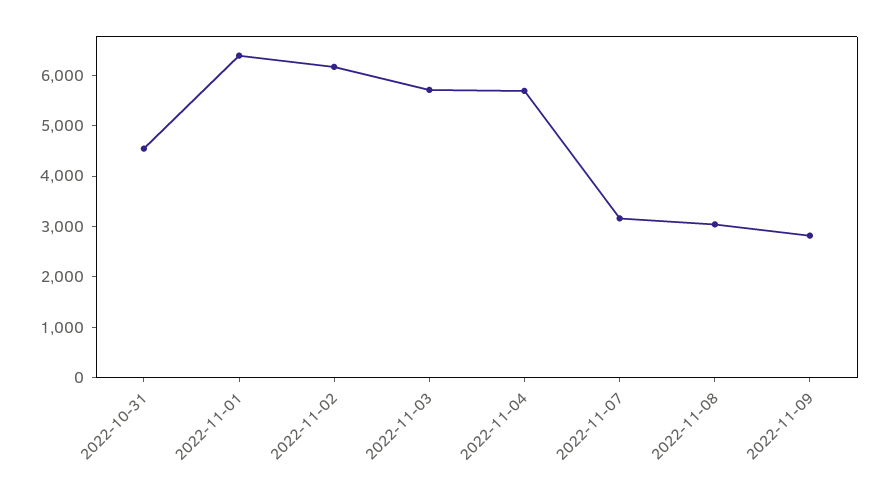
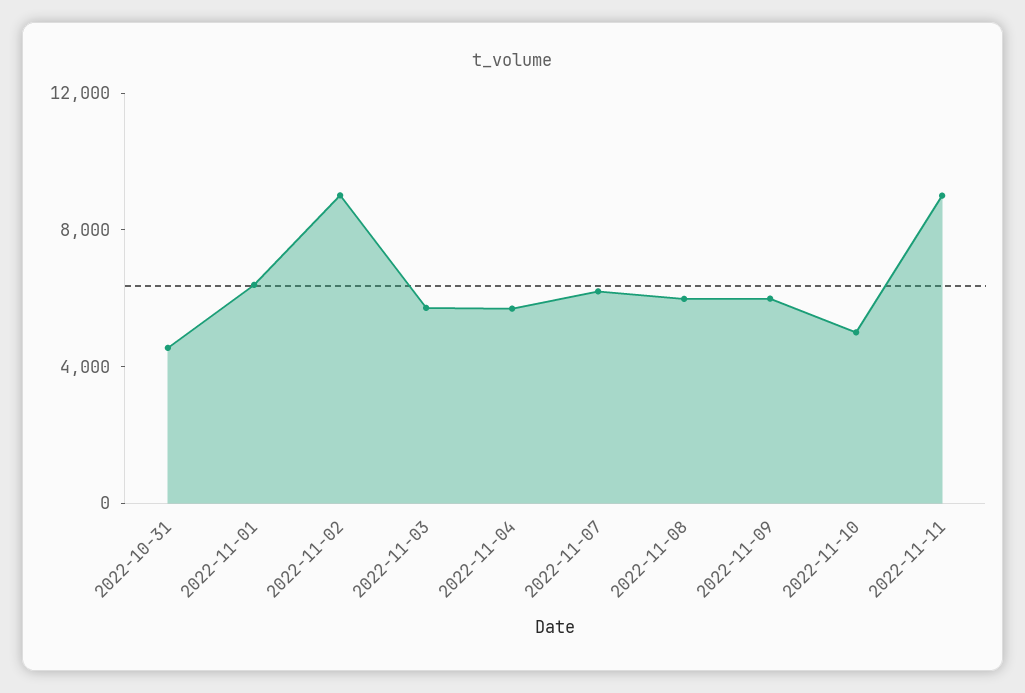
2022-11-02: 6200 -> 9000
2022-11-07: 3200 -> 6000
2022-11-08: 3000 -> 6000
2022-11-09: 2800 -> 6000
2022-11-10: none -> 5000
2022-11-11: none -> 9000

